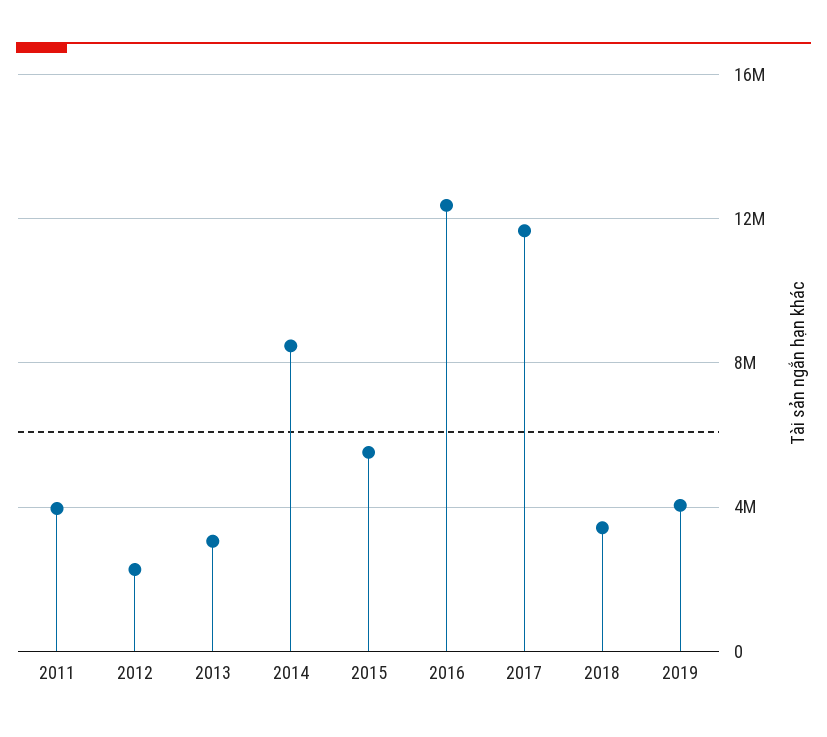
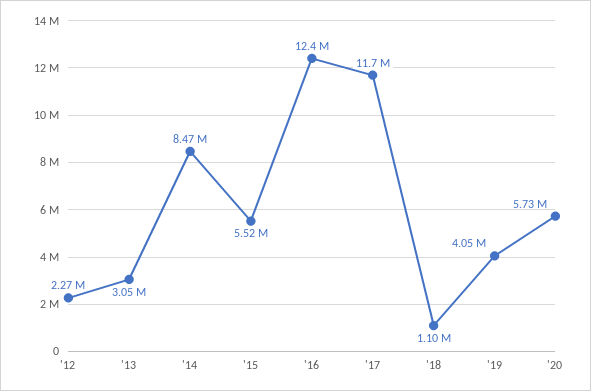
2011: 4000000 -> none
2018: 3500000 -> 1100000
'20: none -> 5730000

